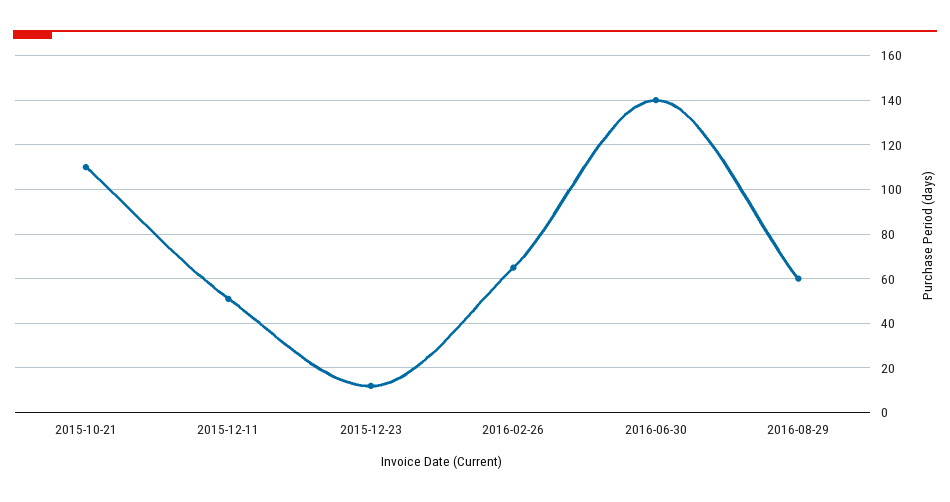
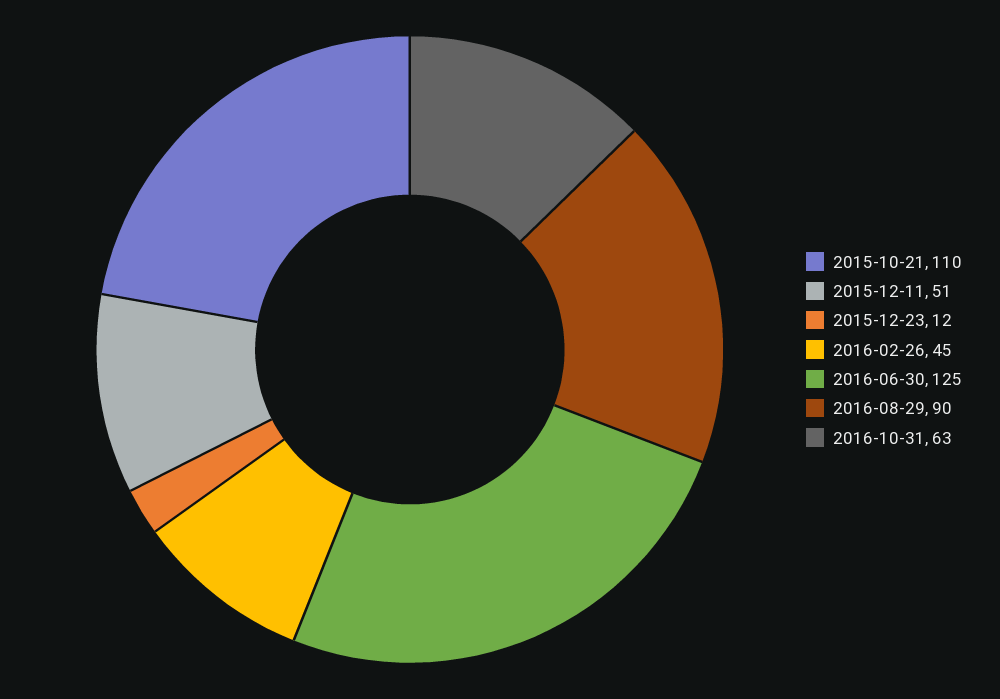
2016-02-26: 65 -> 45
2016-06-30: 140 -> 125
2016-08-29: 60 -> 90
2016-10-31: none -> 63

